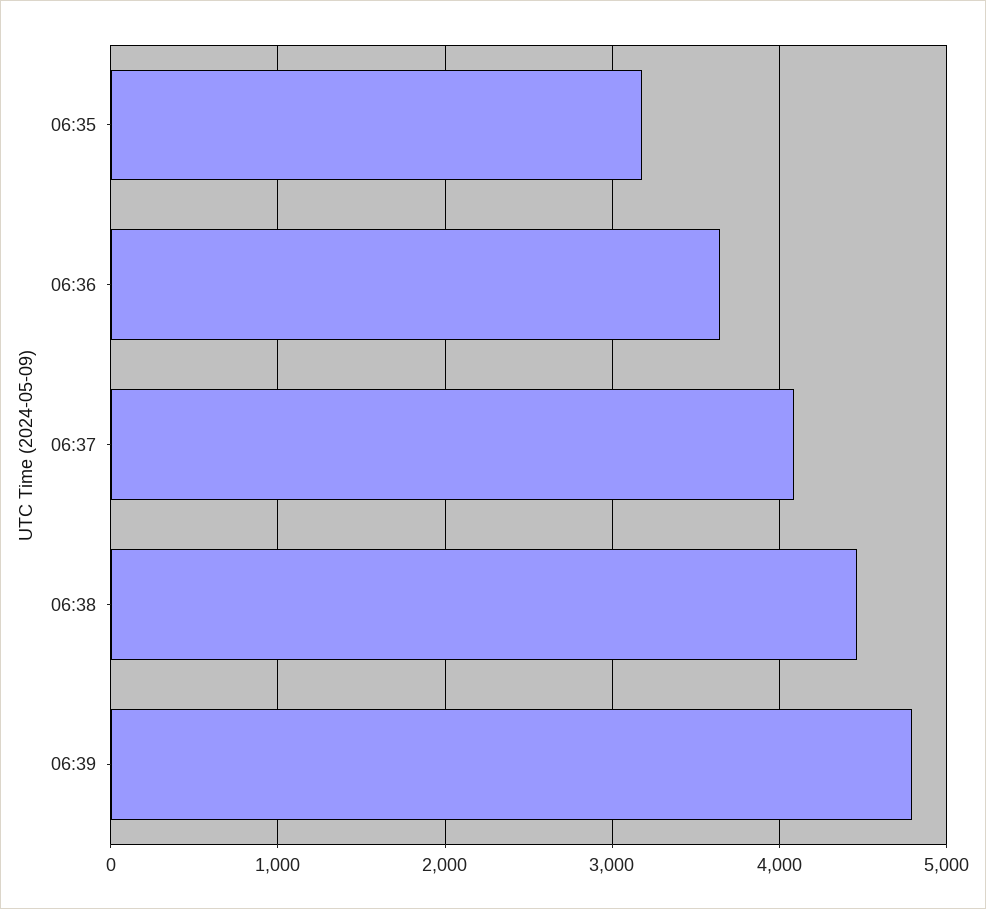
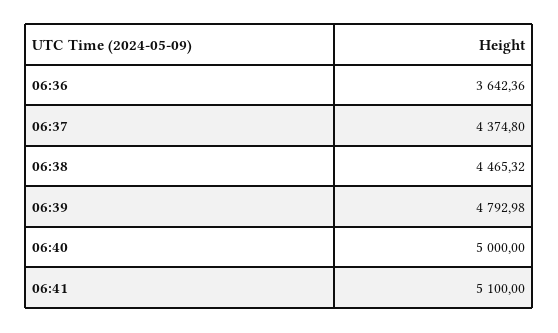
06:35: 3200 -> none
06:37: 4100 -> 4374.8
06:40: none -> 5000
06:41: none -> 5100

